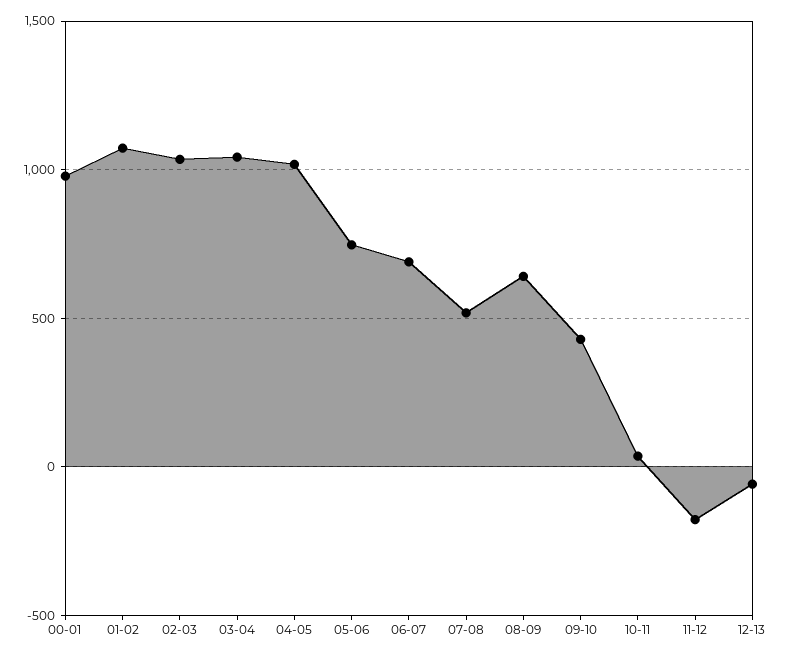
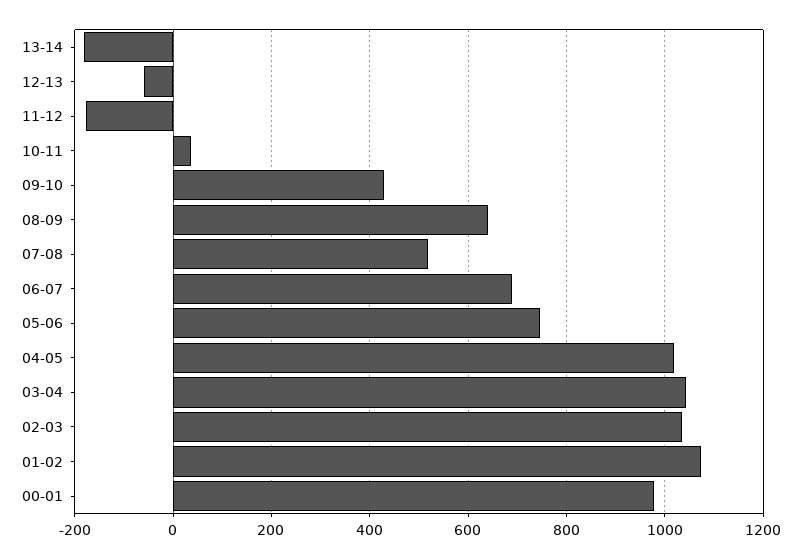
13-14: none -> -180

